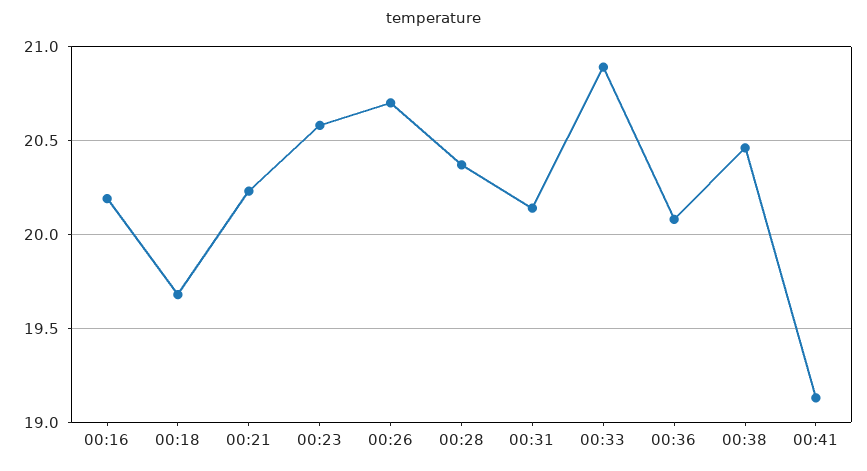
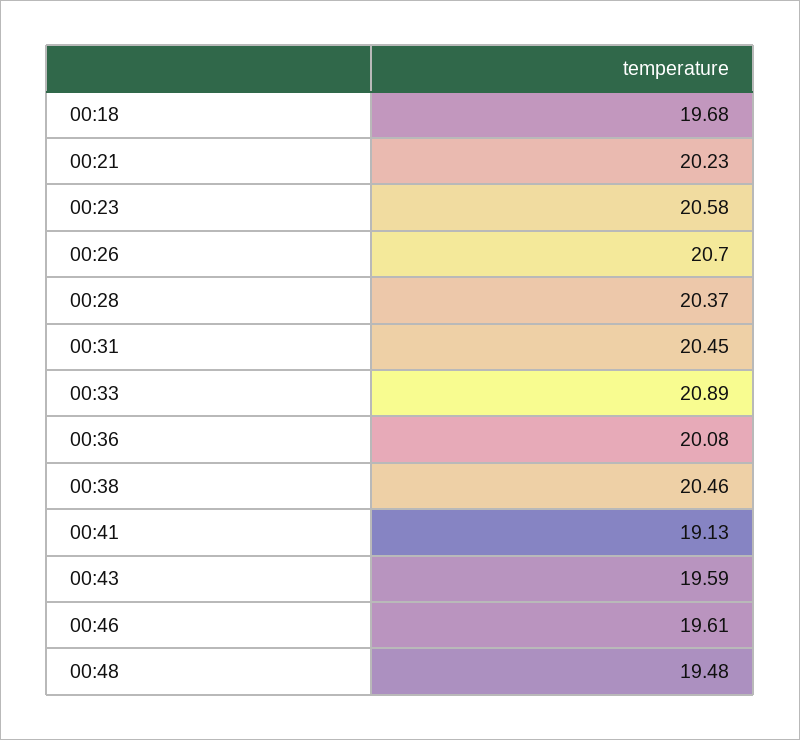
00:16: 20.2 -> none
00:31: 20.15 -> 20.45
00:43: none -> 19.59
00:46: none -> 19.61
00:48: none -> 19.48

